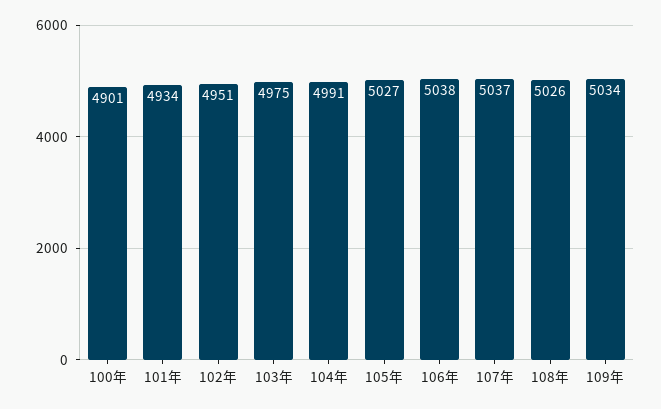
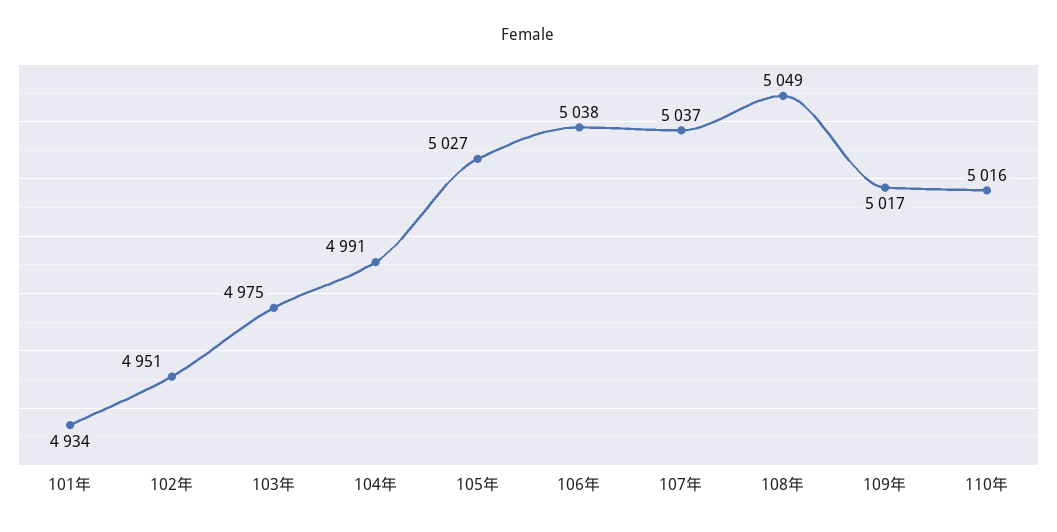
100年: 4901 -> none
108年: 5026 -> 5049
109年: 5034 -> 5017
110年: none -> 5016

